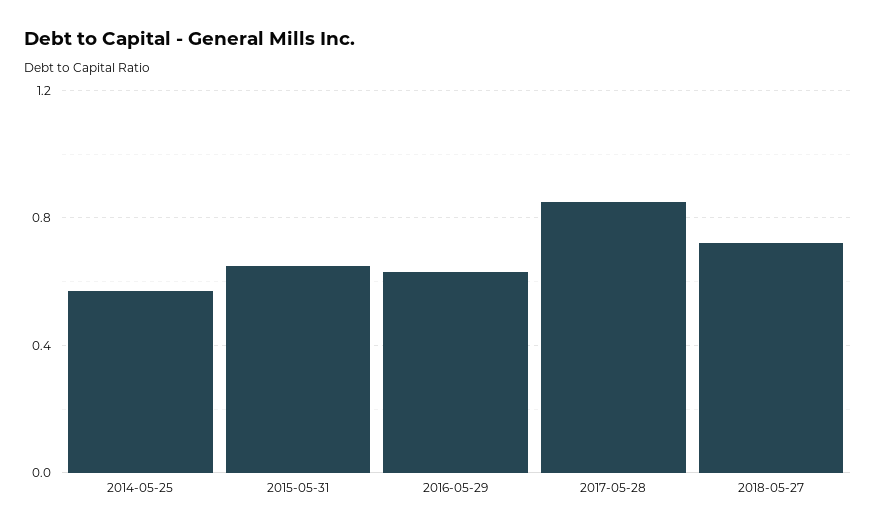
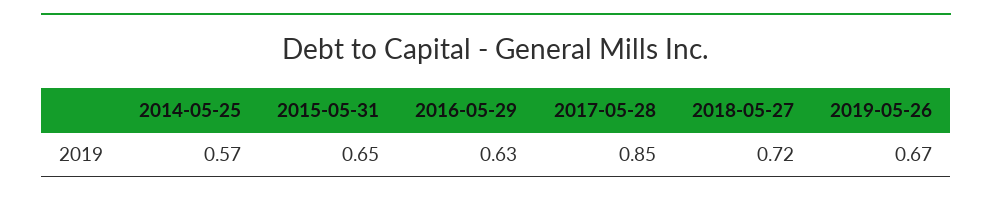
2019-05-26: none -> 0.67

